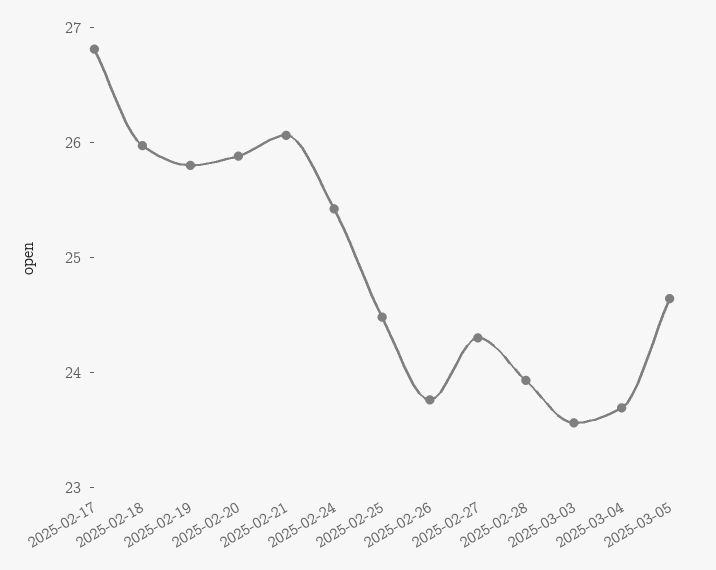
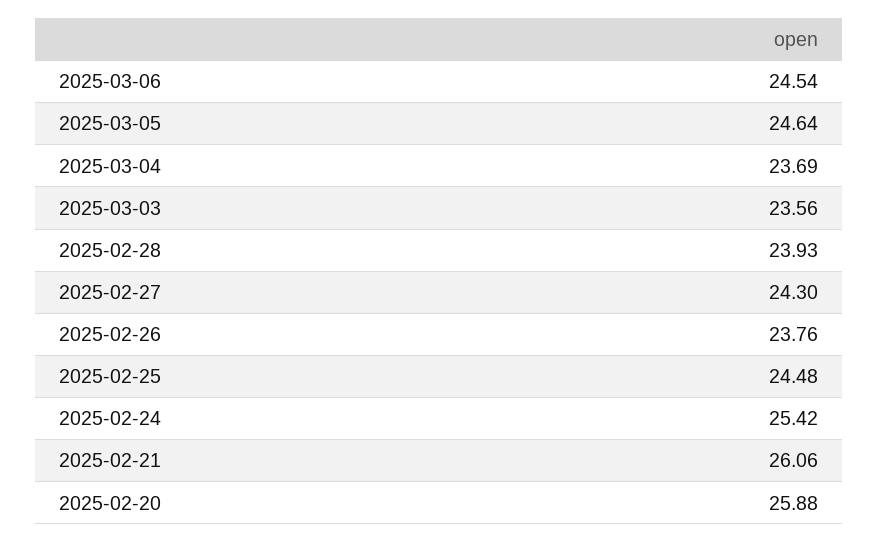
2025-02-17: 26.8 -> none
2025-02-18: 26 -> none
2025-02-19: 25.8 -> none
2025-03-06: none -> 24.54

